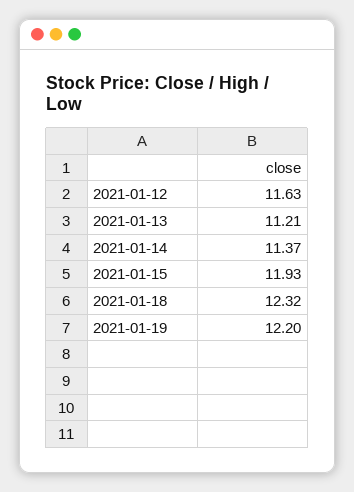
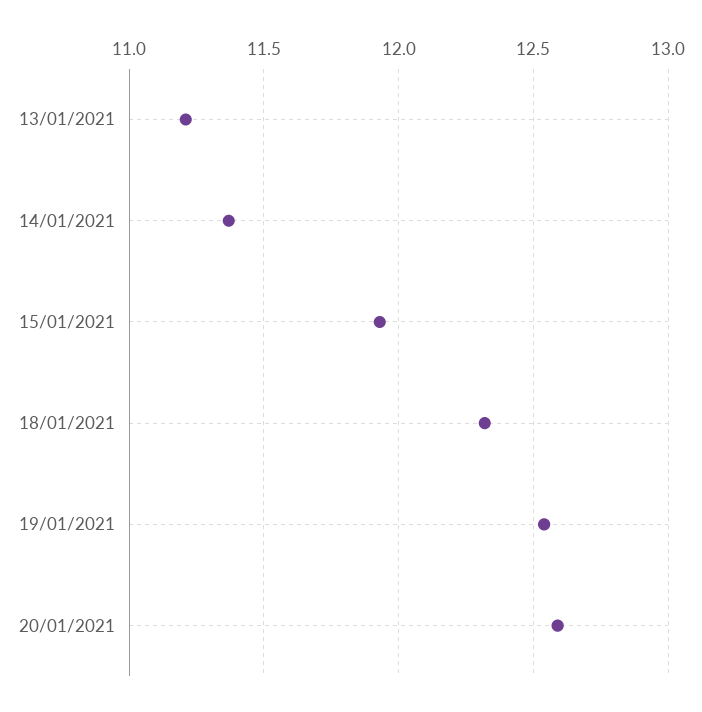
2021-01-12: 11.63 -> none
2021-01-19: 12.2 -> 12.55
20/01/2021: none -> 12.6

